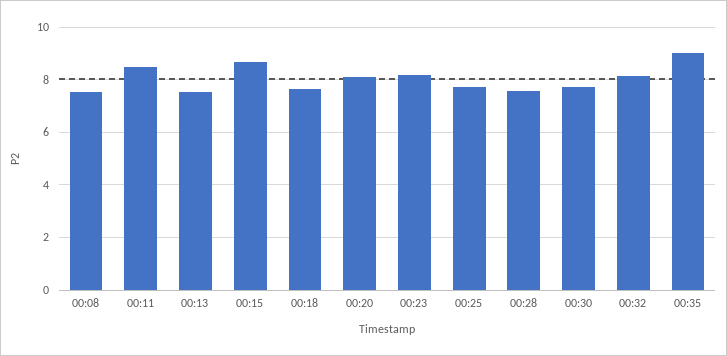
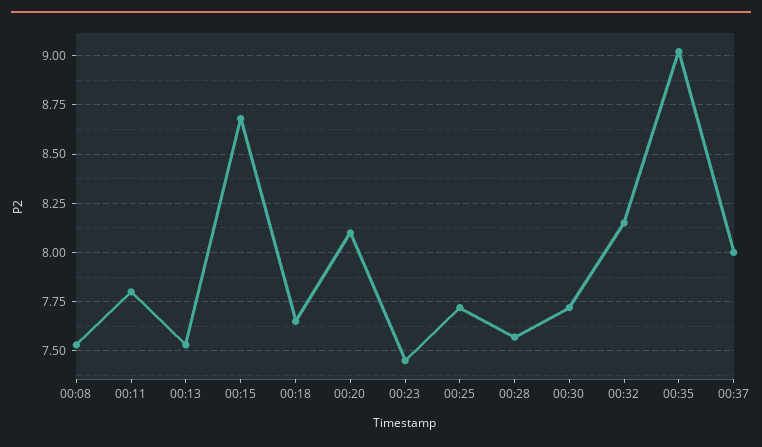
00:11: 8.5 -> 7.8
00:23: 8.25 -> 7.45
00:37: none -> 8

